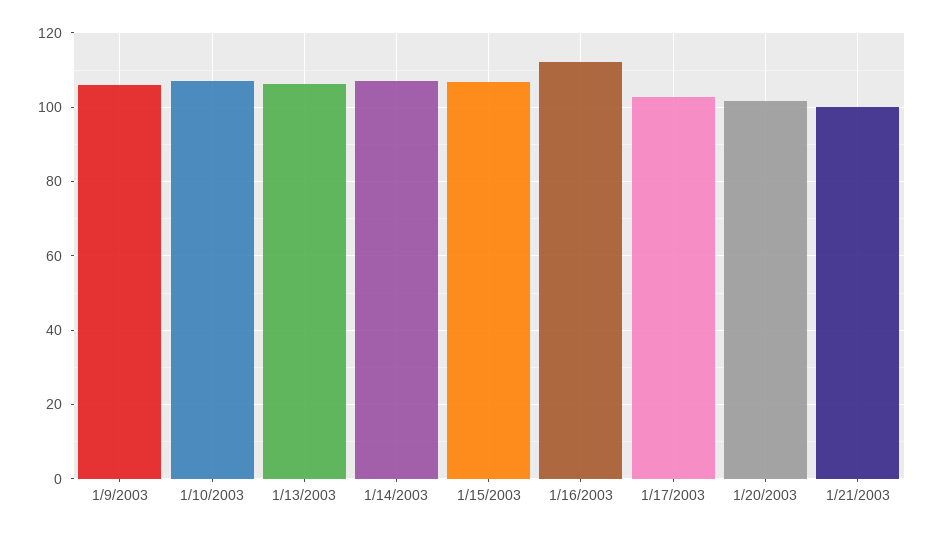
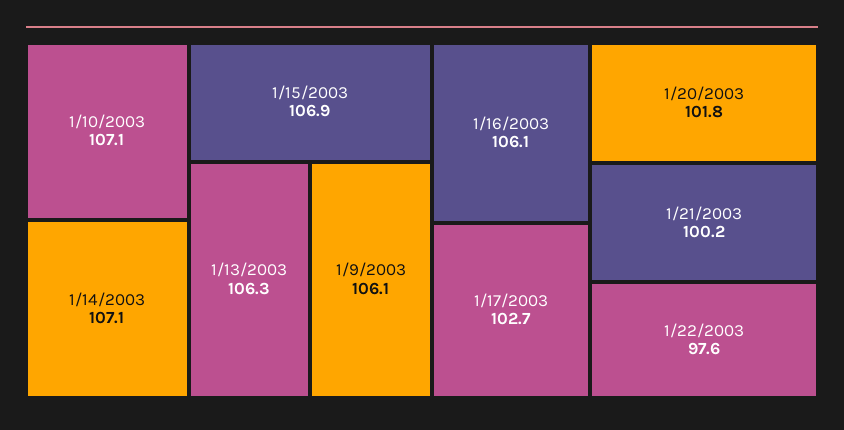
1/16/2003: 112 -> 106.1
1/22/2003: none -> 97.6

